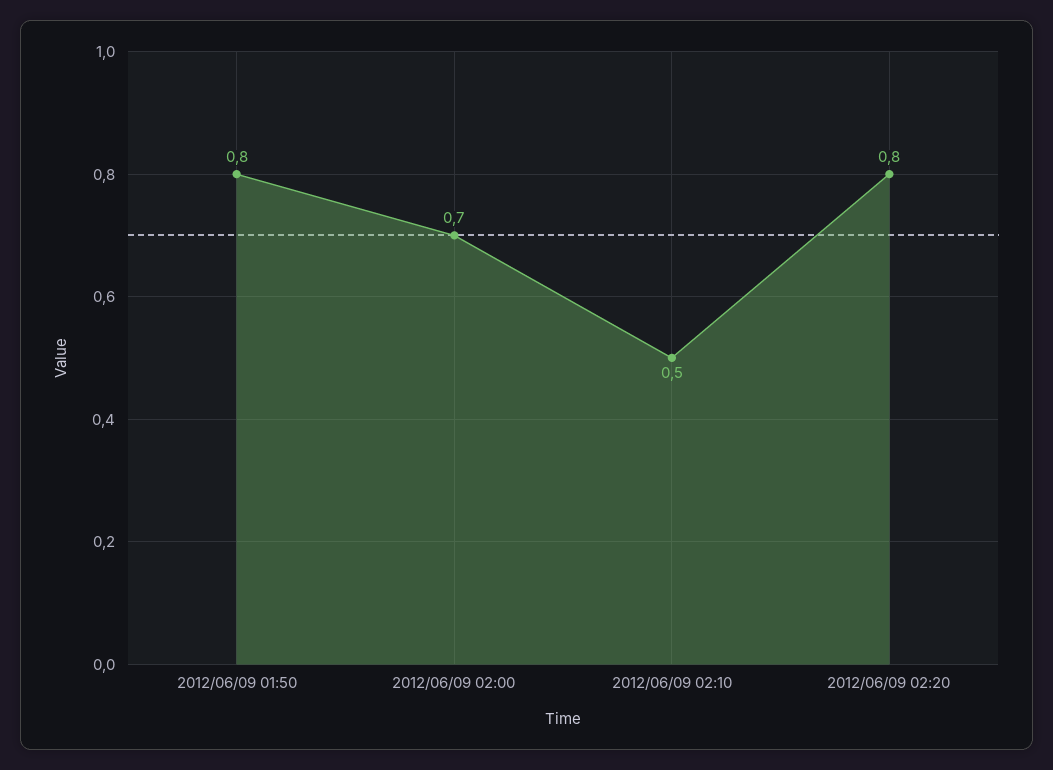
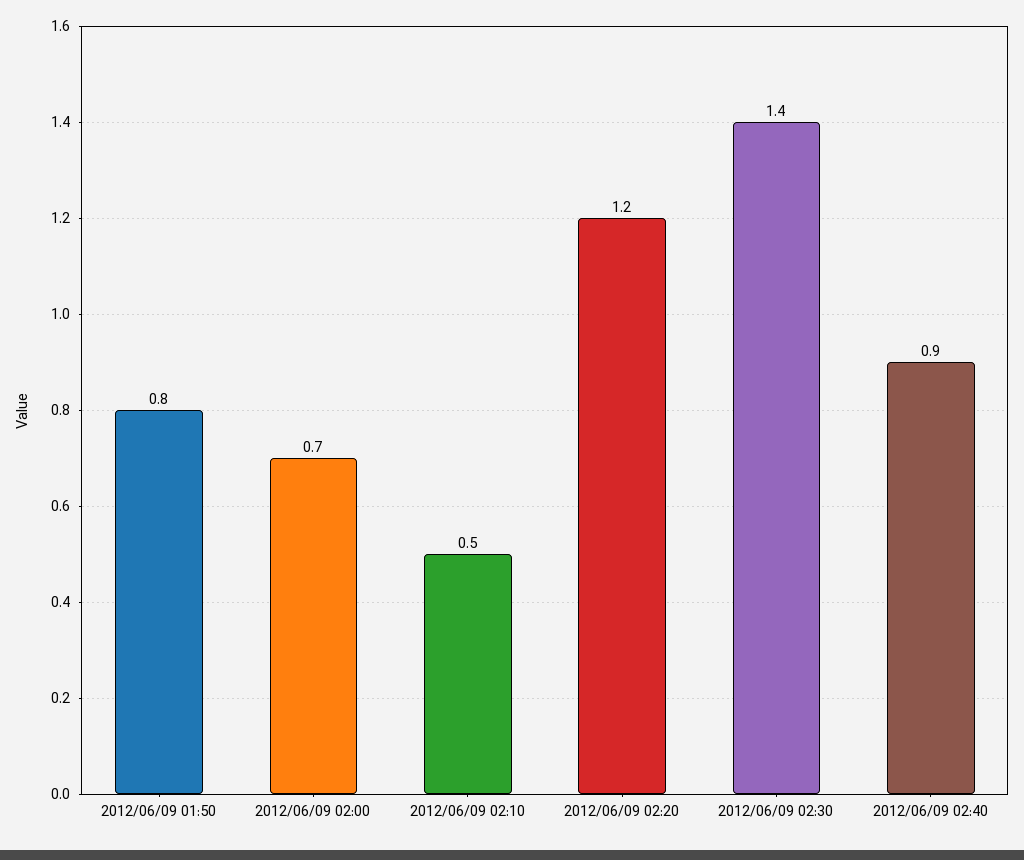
2012/06/09 02:20: 0.8 -> 1.2
2012/06/09 02:30: none -> 1.4
2012/06/09 02:40: none -> 0.9

